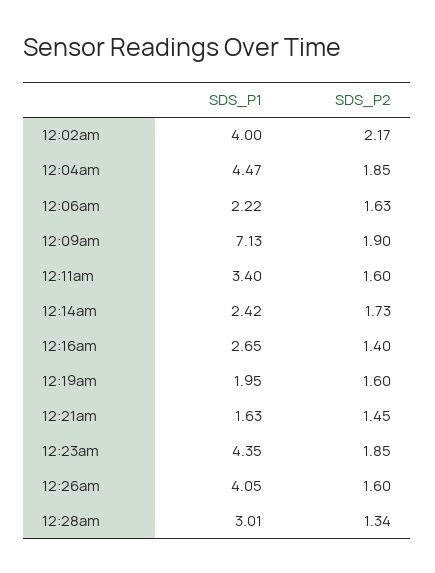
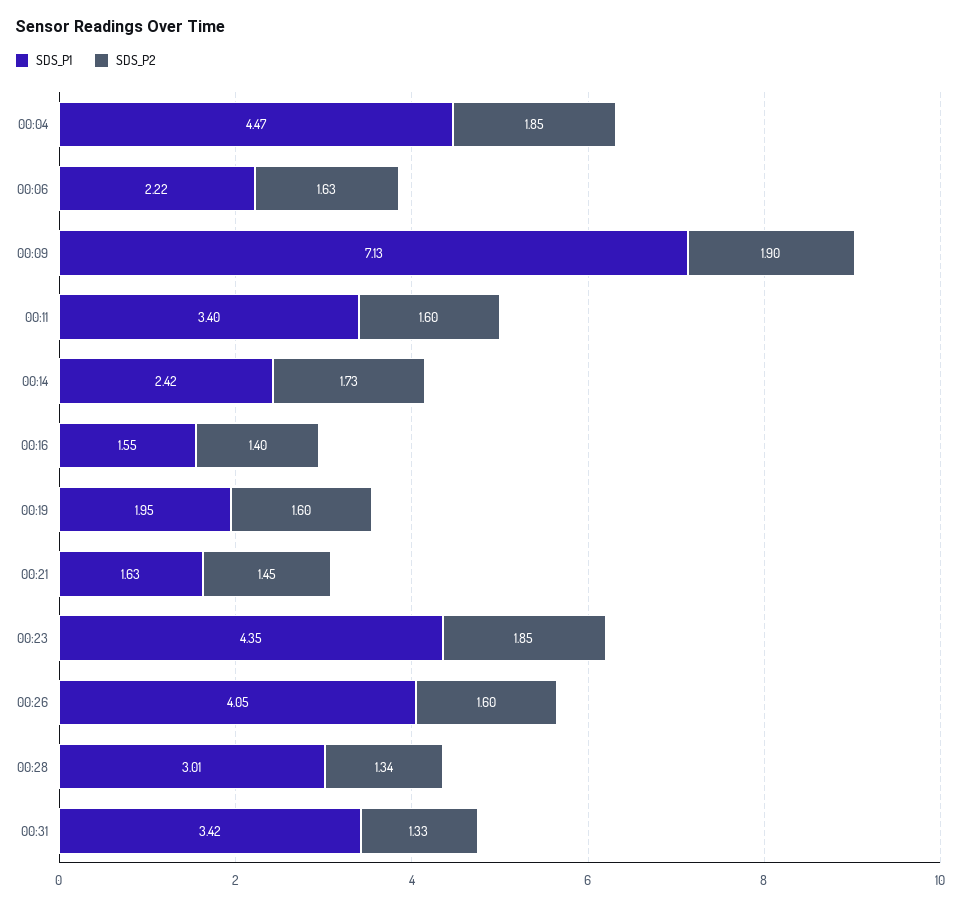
SDS_P1, 12:02am: 4 -> none
SDS_P2, 12:02am: 2.17 -> none
SDS_P1, 12:16am: 2.65 -> 1.55
SDS_P1, 00:31: none -> 3.42
SDS_P2, 00:31: none -> 1.33

